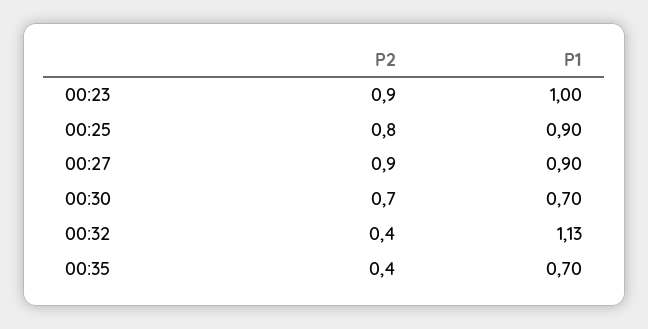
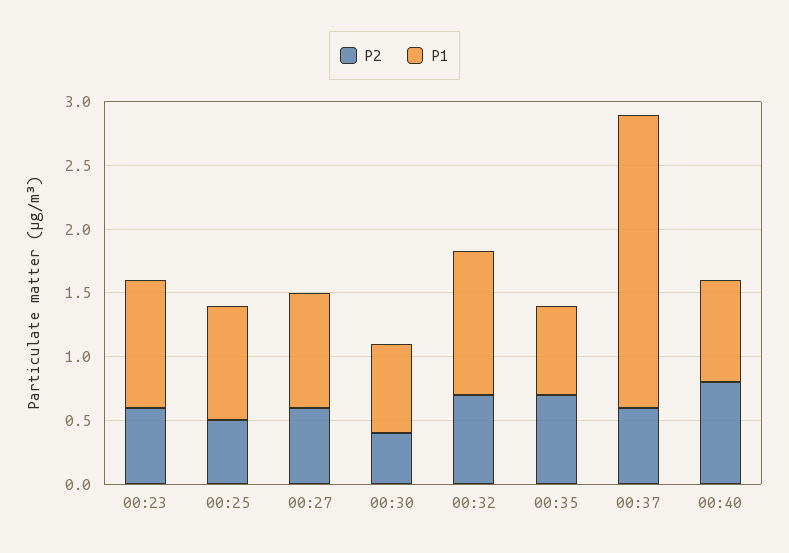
P2, 00:23: 0.9 -> 0.6
P2, 00:25: 0.8 -> 0.5
P2, 00:27: 0.9 -> 0.6
P2, 00:30: 0.7 -> 0.4
P2, 00:32: 0.4 -> 0.7
P2, 00:35: 0.4 -> 0.7
P2, 00:37: none -> 0.6
P1, 00:37: none -> 2.3
P2, 00:40: none -> 0.8
P1, 00:40: none -> 0.8

